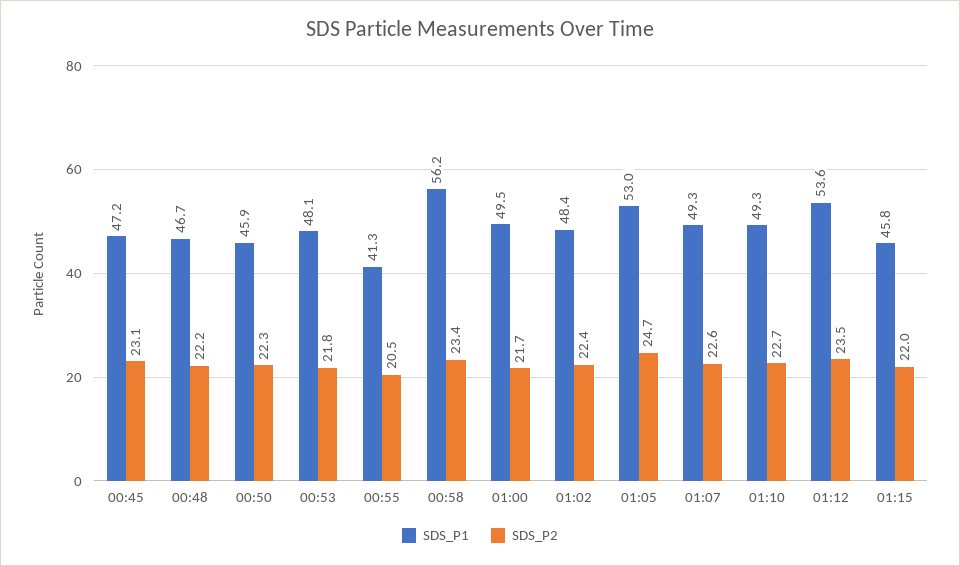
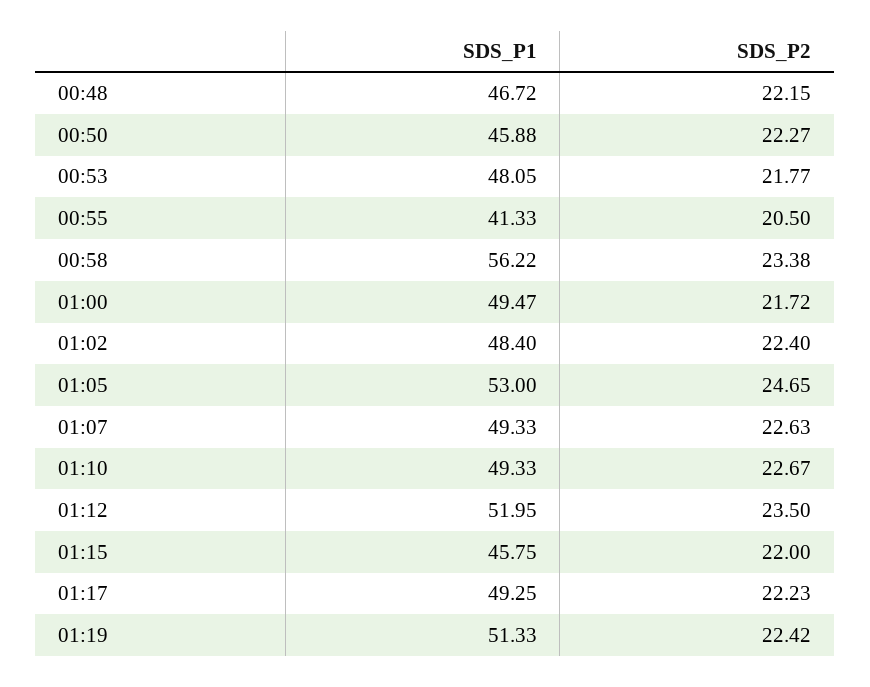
SDS_P1, 00:45: 47.2 -> none
SDS_P2, 00:45: 23.1 -> none
SDS_P1, 01:12: 53.6 -> 51.95
SDS_P1, 01:17: none -> 49.25
SDS_P2, 01:17: none -> 22.23
SDS_P1, 01:19: none -> 51.33
SDS_P2, 01:19: none -> 22.42

